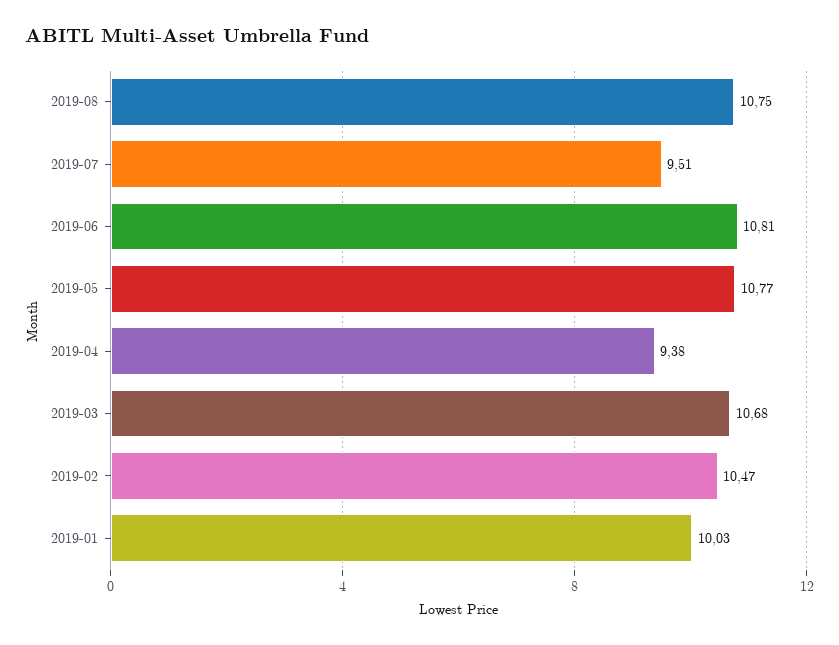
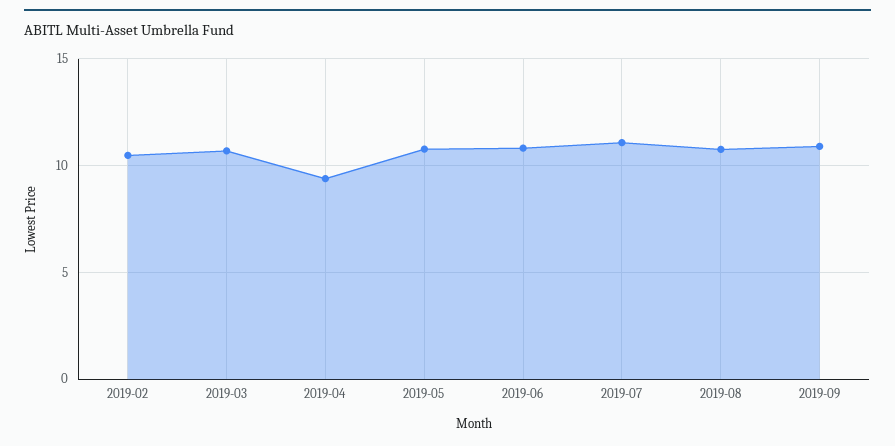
2019-07: 9.51 -> 11
2019-01: 10.03 -> none
2019-09: none -> 11

